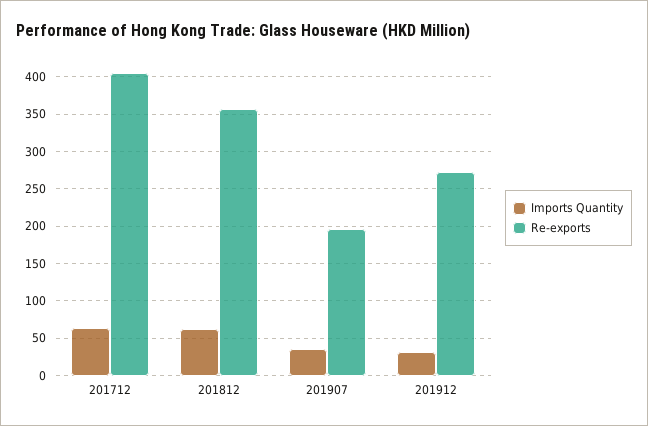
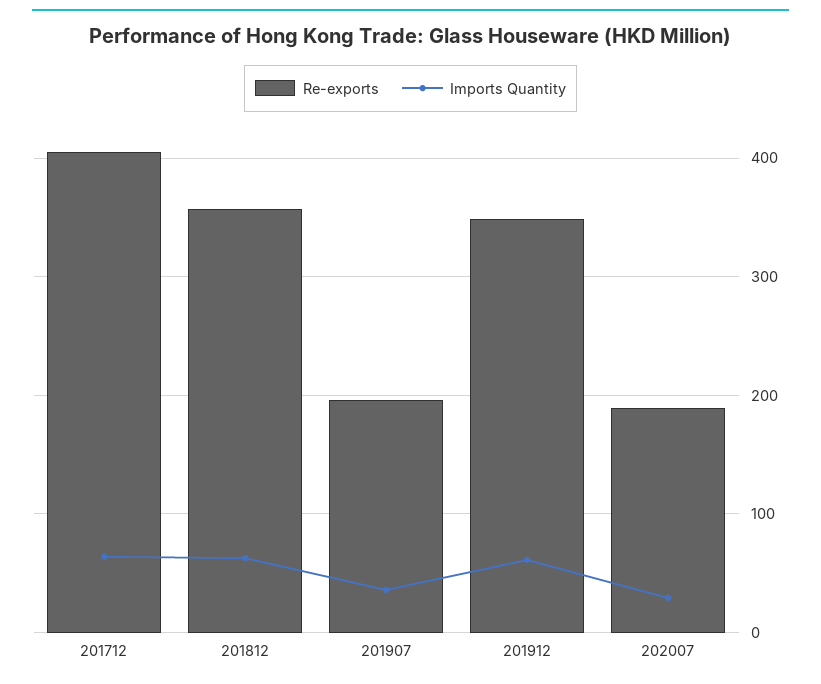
Imports Quantity, 201912: 30 -> 60
Re-exports, 201912: 270 -> 350
Re-exports, 202007: none -> 190
Imports Quantity, 202007: none -> 30

